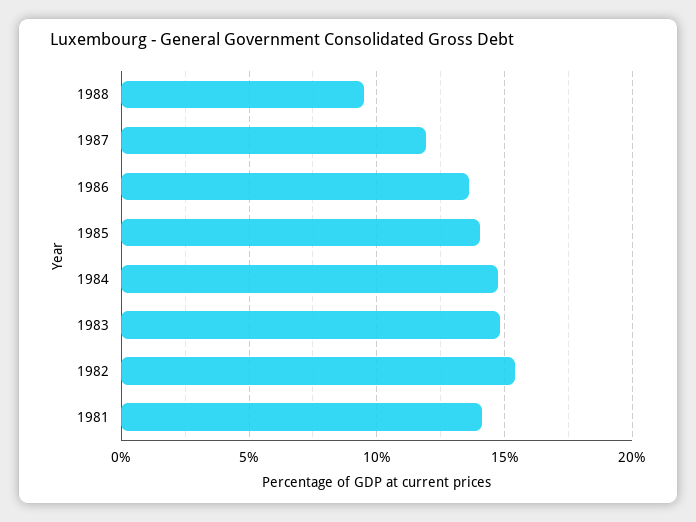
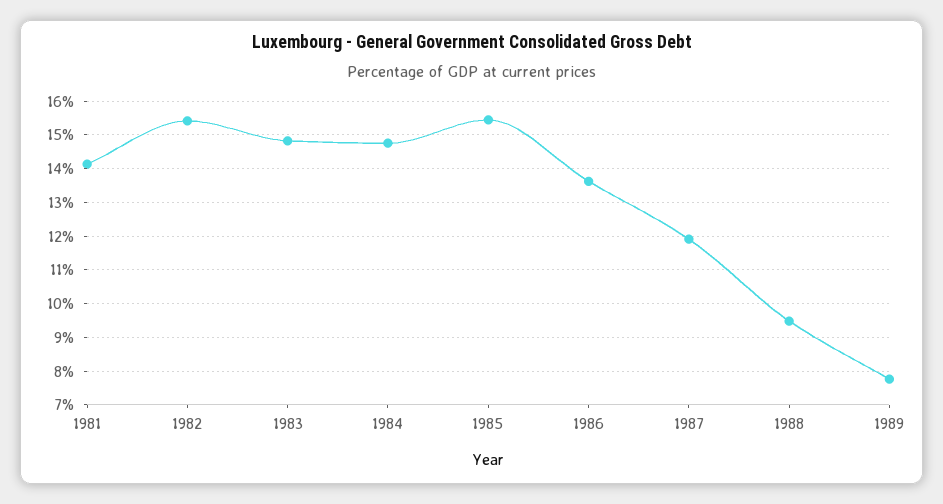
1985: 14 -> 15.4
1989: none -> 7.8

